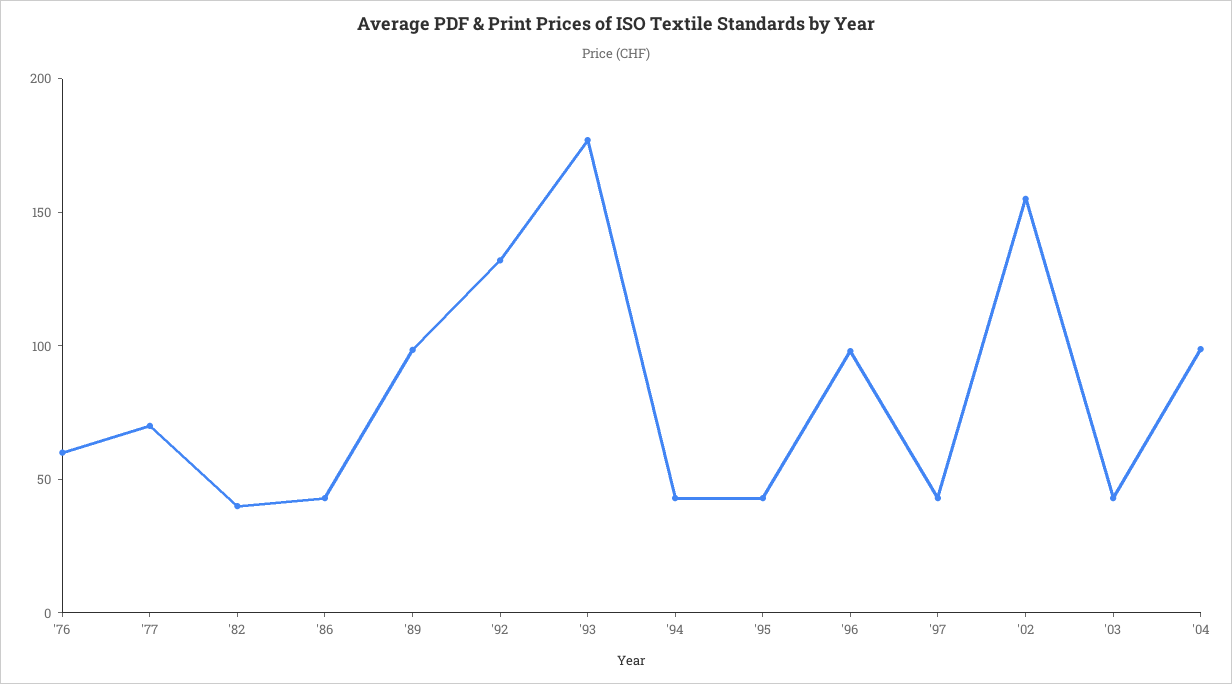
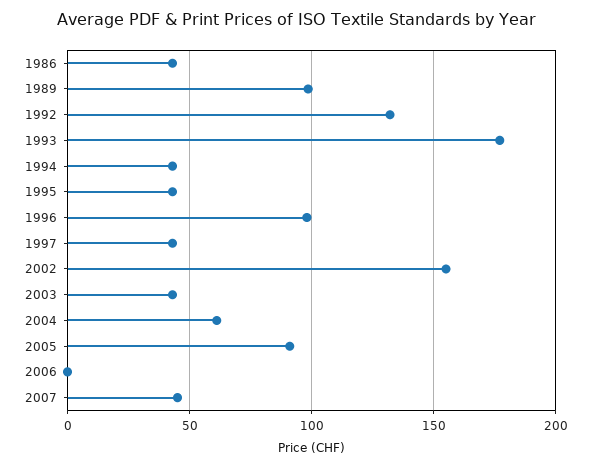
'76: 60 -> none
'77: 70 -> none
'82: 40 -> none
'04: 100 -> 60
2005: none -> 90
2006: none -> 0
2007: none -> 45

